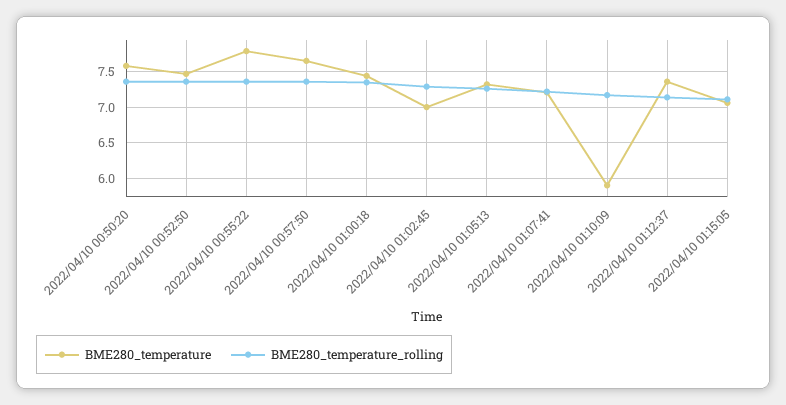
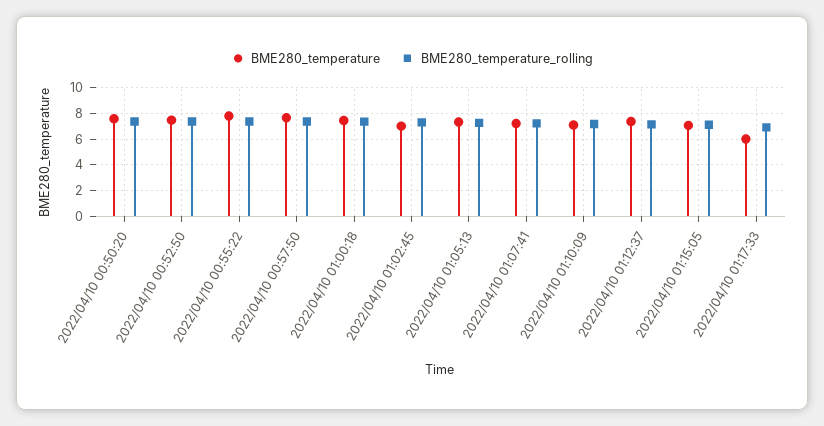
BME280_temperature, 2022/04/10 01:10:09: 5.9 -> 7
BME280_temperature, 2022/04/10 01:17:33: none -> 6
BME280_temperature_rolling, 2022/04/10 01:17:33: none -> 7

